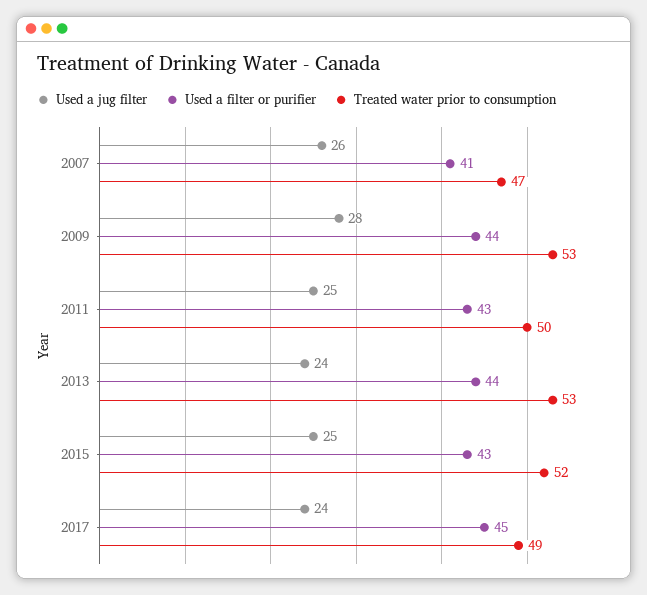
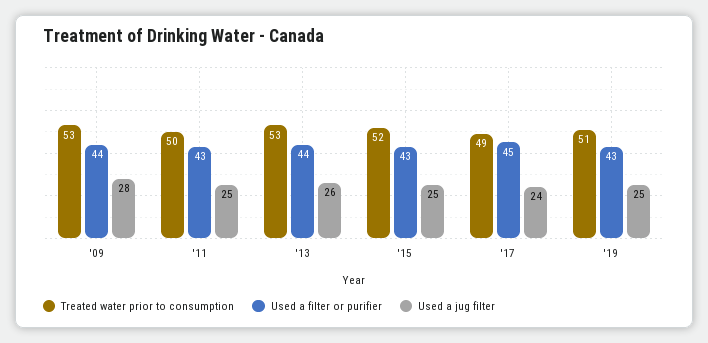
Used a jug filter, 2007: 26 -> none
Used a filter or purifier, 2007: 41 -> none
Treated water prior to consumption, 2007: 47 -> none
Used a jug filter, 2013: 24 -> 26
Treated water prior to consumption, '19: none -> 51
Used a filter or purifier, '19: none -> 43
Used a jug filter, '19: none -> 25

